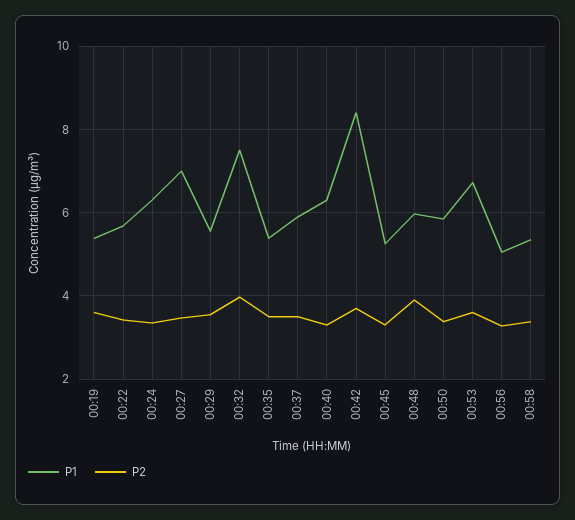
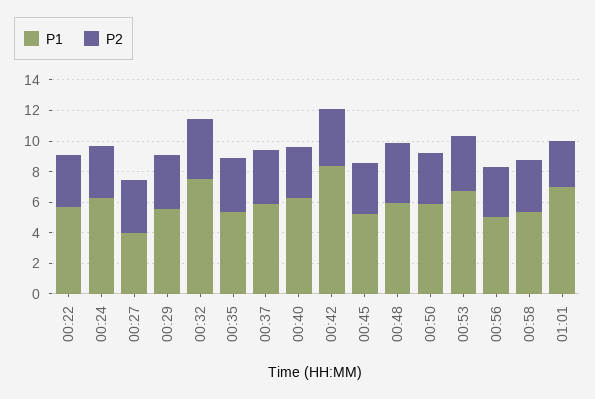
P1, 00:19: 5.4 -> none
P2, 00:19: 3.6 -> none
P1, 00:27: 7 -> 4
P1, 01:01: none -> 7
P2, 01:01: none -> 3

